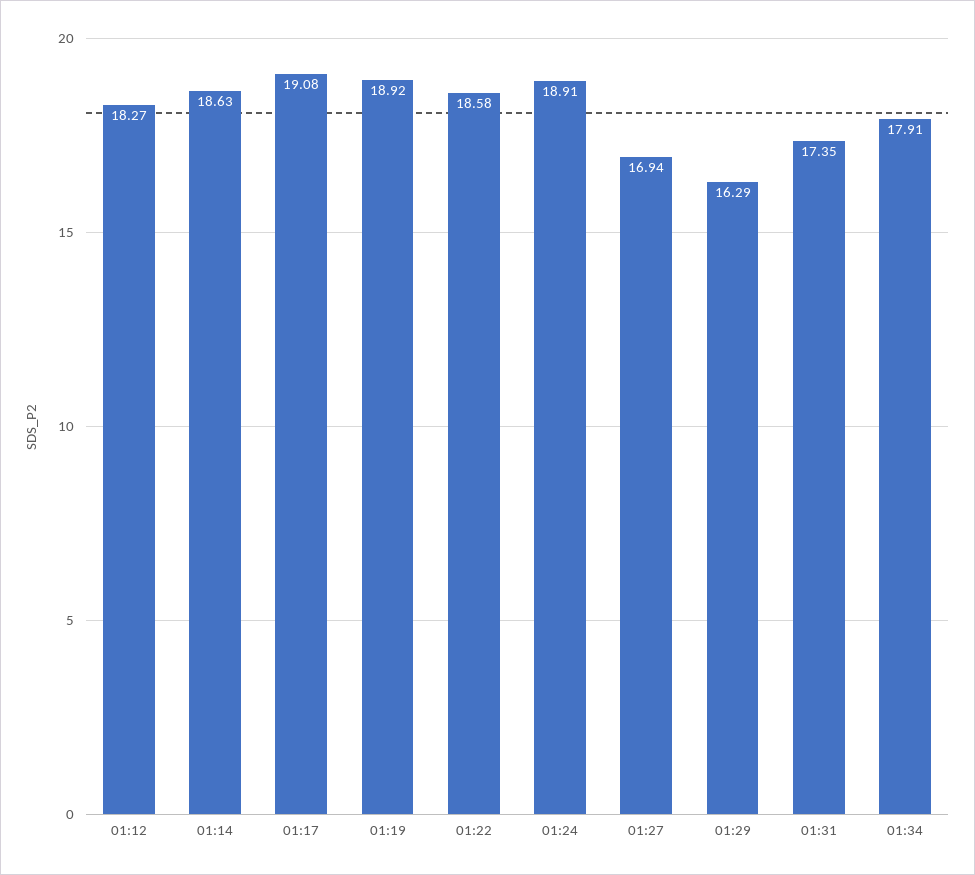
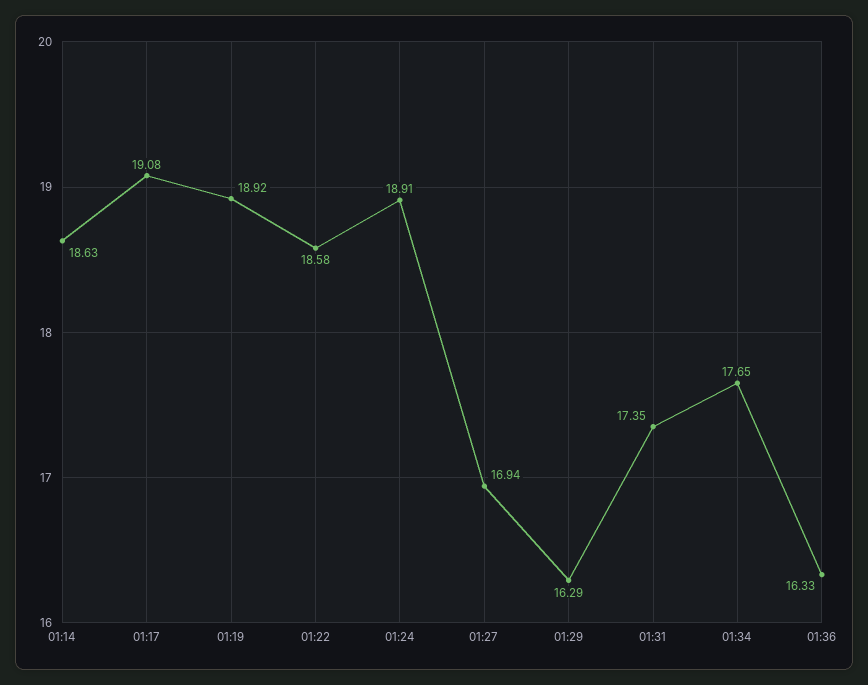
01:12: 18.27 -> none
01:34: 17.91 -> 17.65
01:36: none -> 16.33

